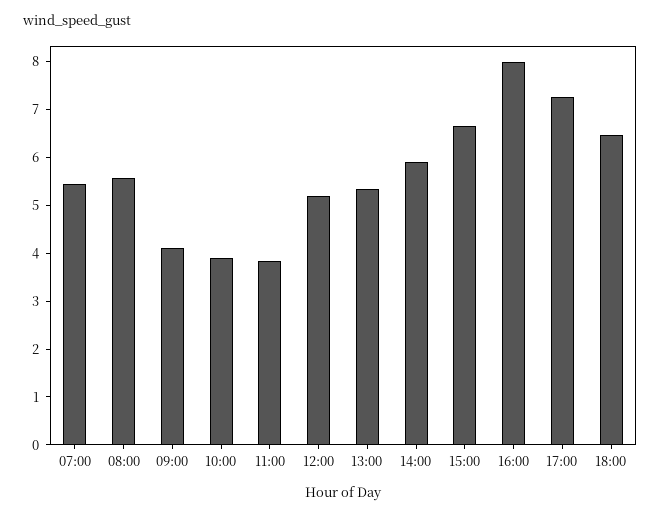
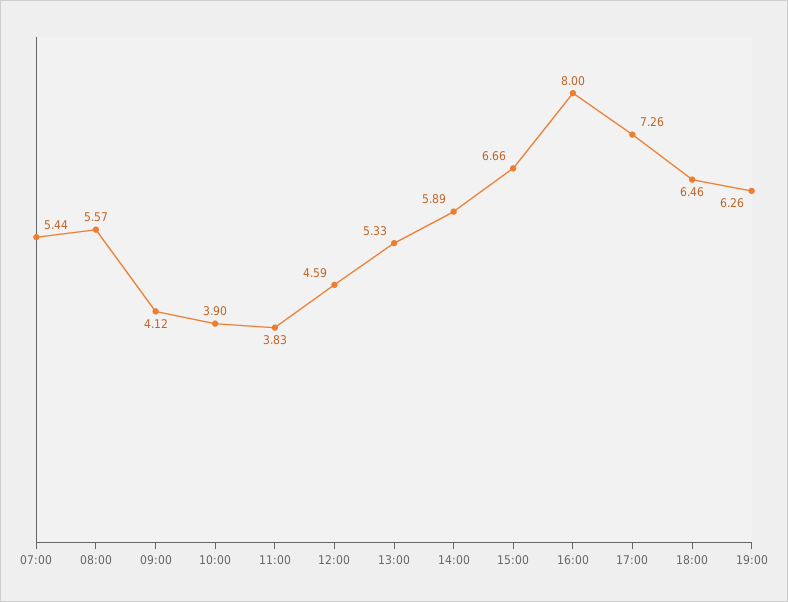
12:00: 5.2 -> 4.59
19:00: none -> 6.26

